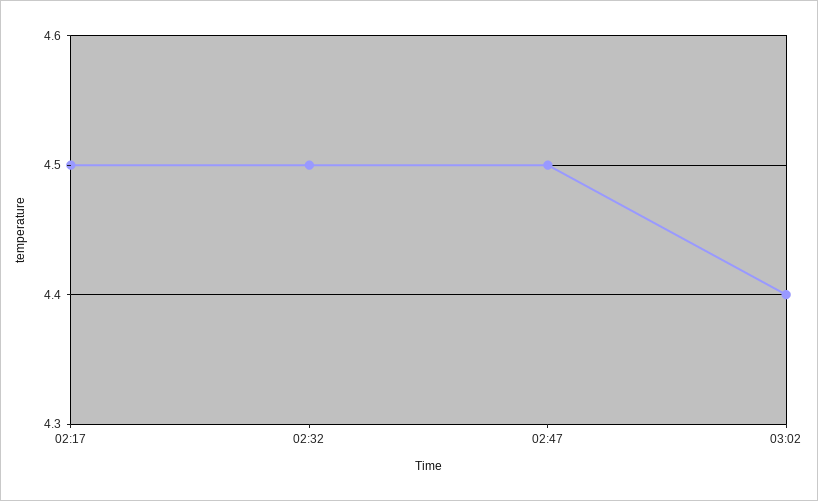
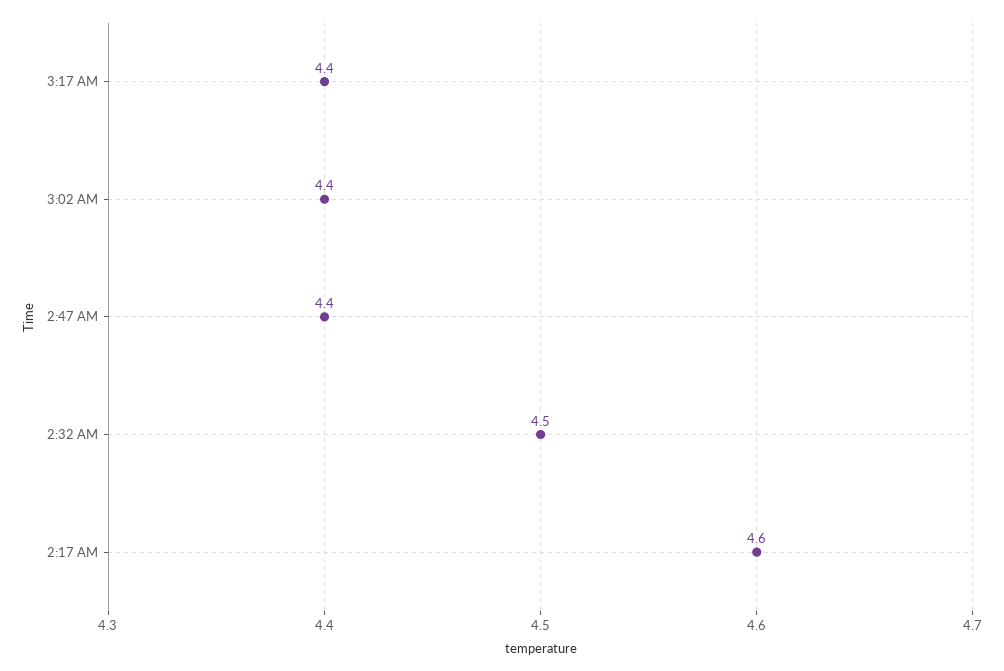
02:17: 4.5 -> 4.6
02:47: 4.5 -> 4.4
3:17 AM: none -> 4.4

